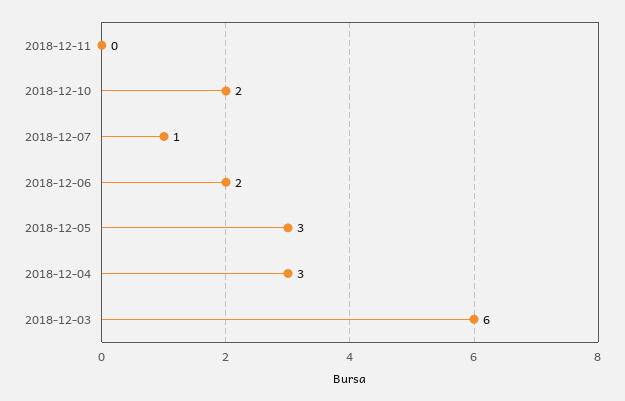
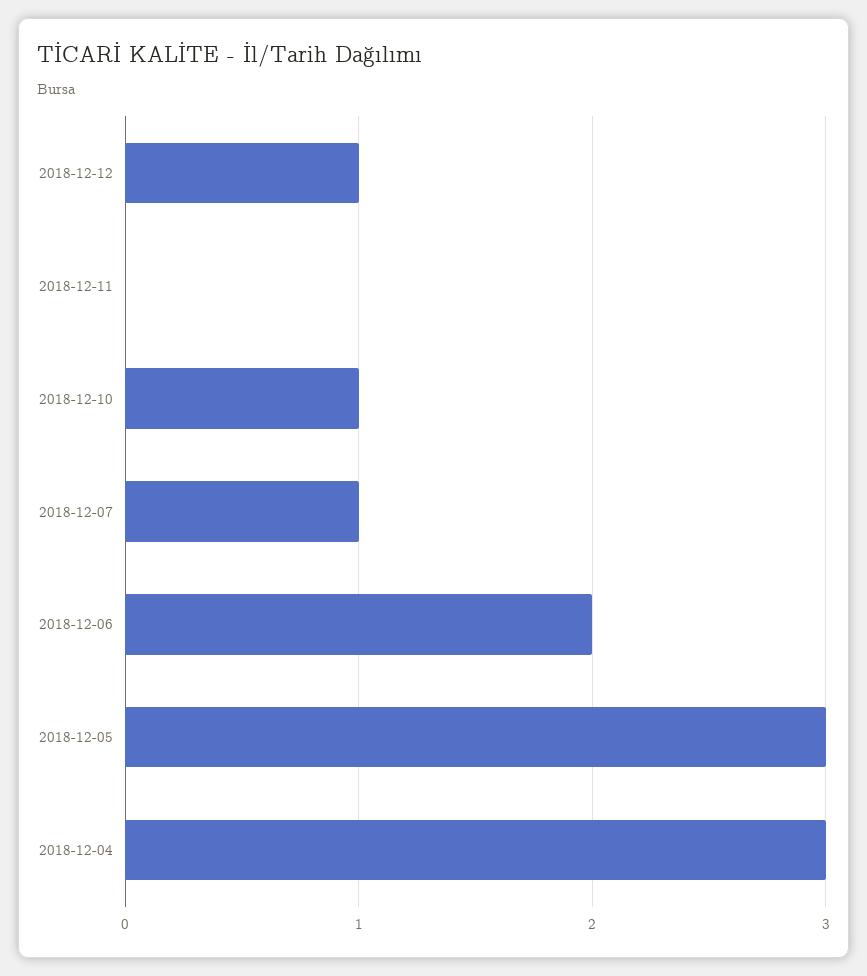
2018-12-10: 2 -> 1
2018-12-03: 6 -> none
2018-12-12: none -> 1

